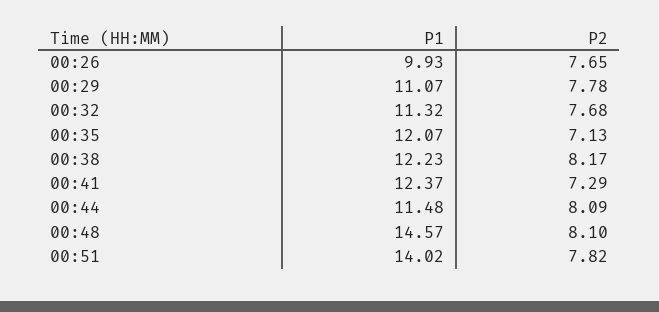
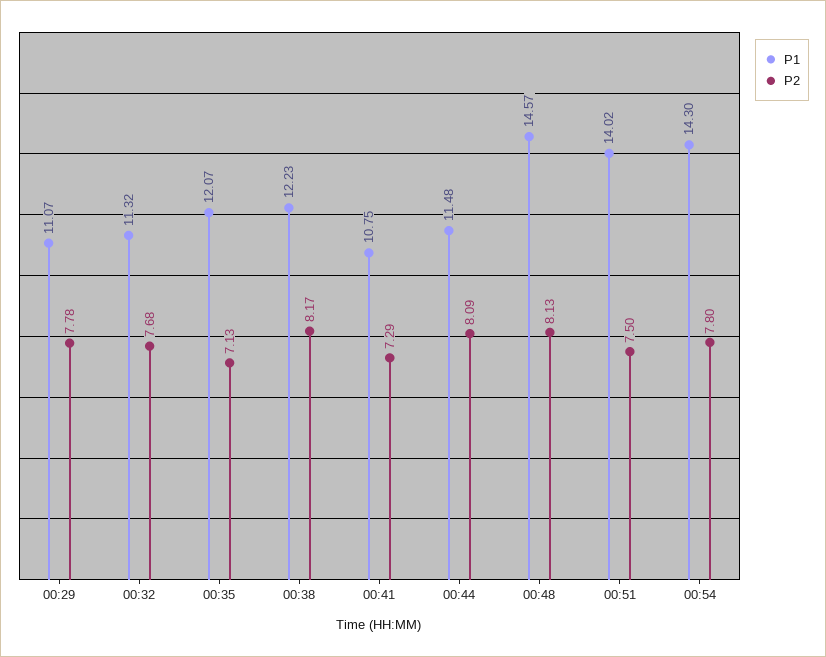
P1, 00:26: 9.93 -> none
P2, 00:26: 7.65 -> none
P1, 00:41: 12.37 -> 10.75
P2, 00:48: 8.1 -> 8.13
P2, 00:51: 7.82 -> 7.5
P1, 00:54: none -> 14.3
P2, 00:54: none -> 7.8

